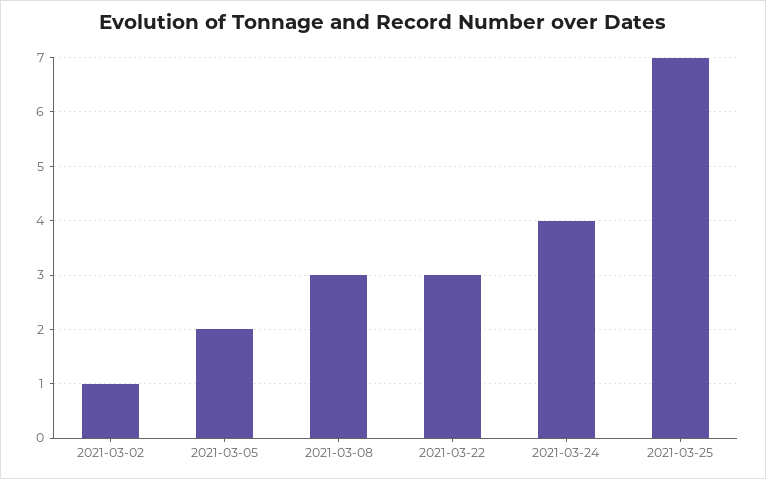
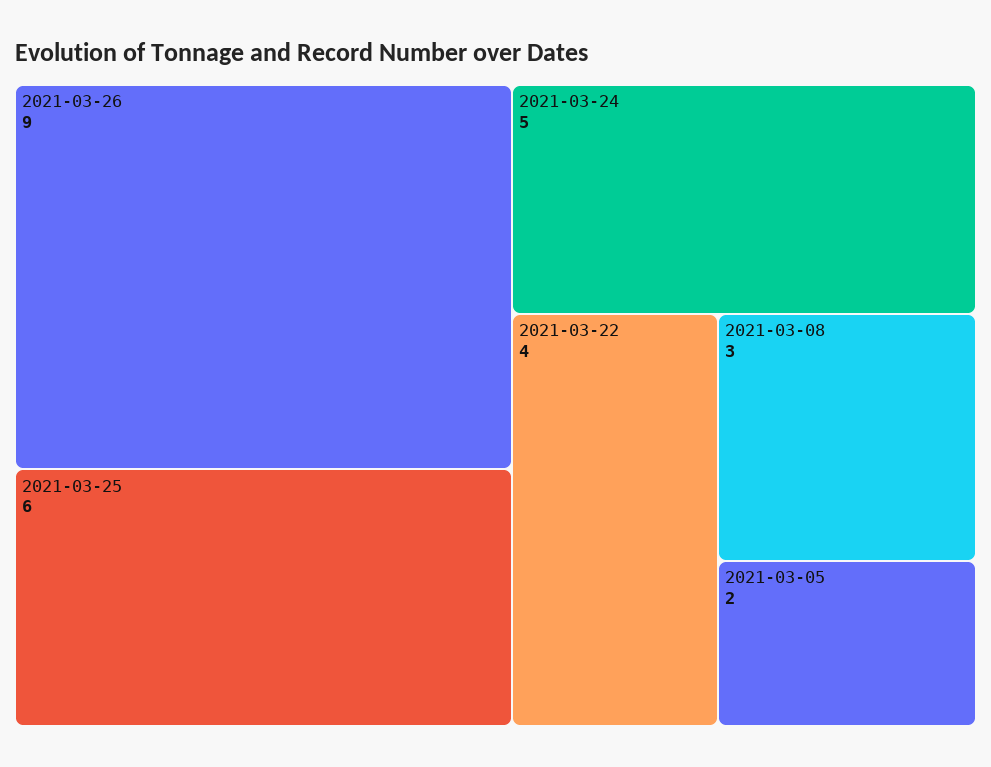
2021-03-02: 1 -> none
2021-03-22: 3 -> 4
2021-03-24: 4 -> 5
2021-03-25: 7 -> 6
2021-03-26: none -> 9

